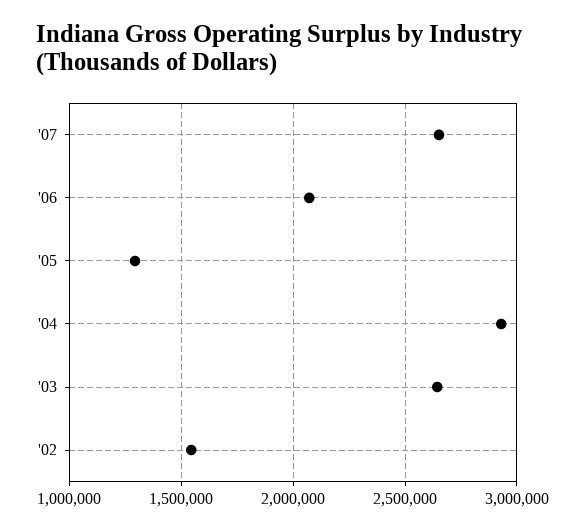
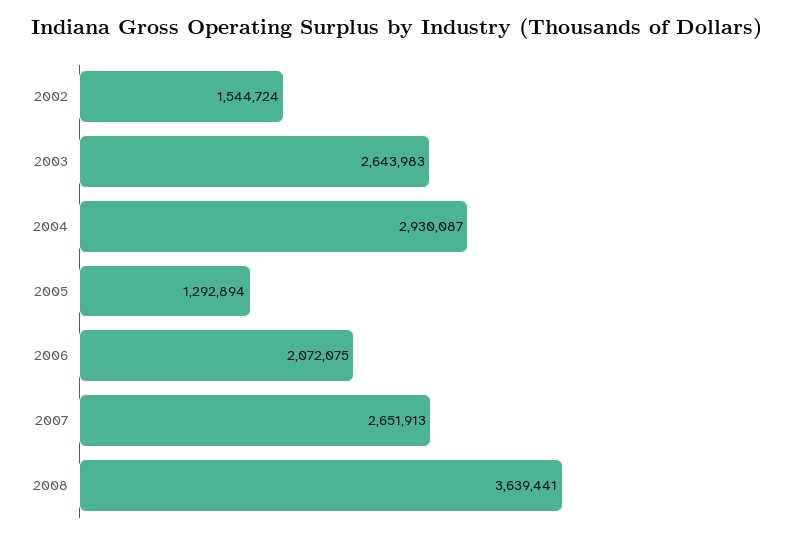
2008: none -> 3639441

